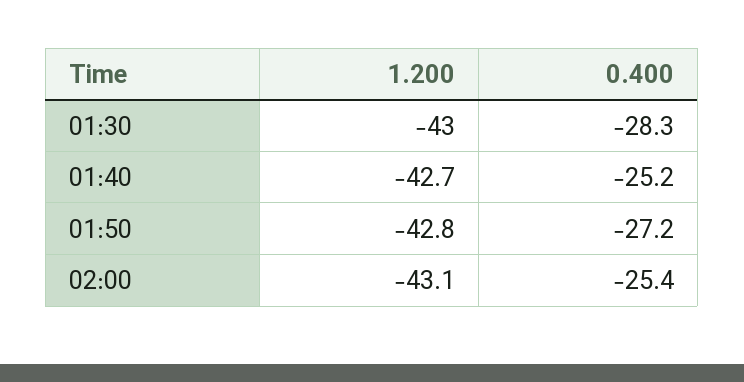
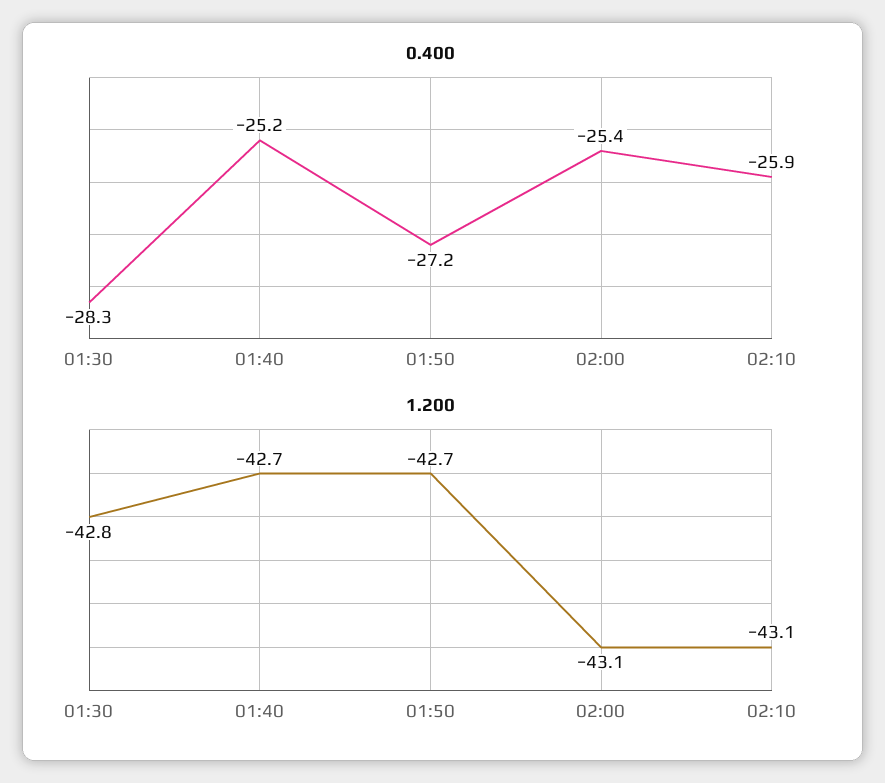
1.200, 01:30: -43 -> -42.8
1.200, 01:50: -42.8 -> -42.7
0.400, 02:10: none -> -25.9
1.200, 02:10: none -> -43.1

